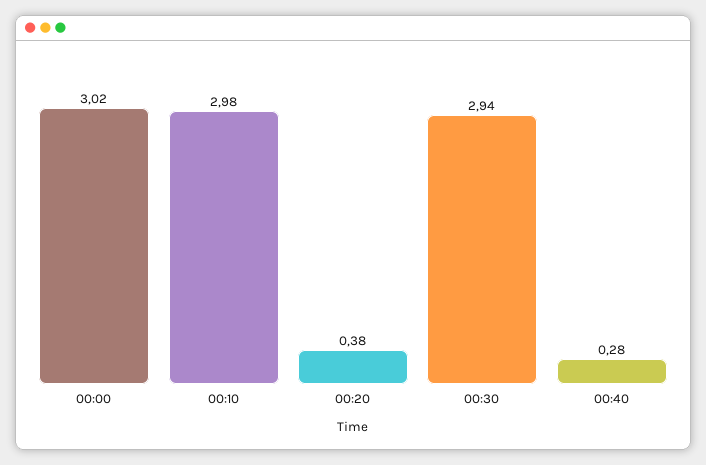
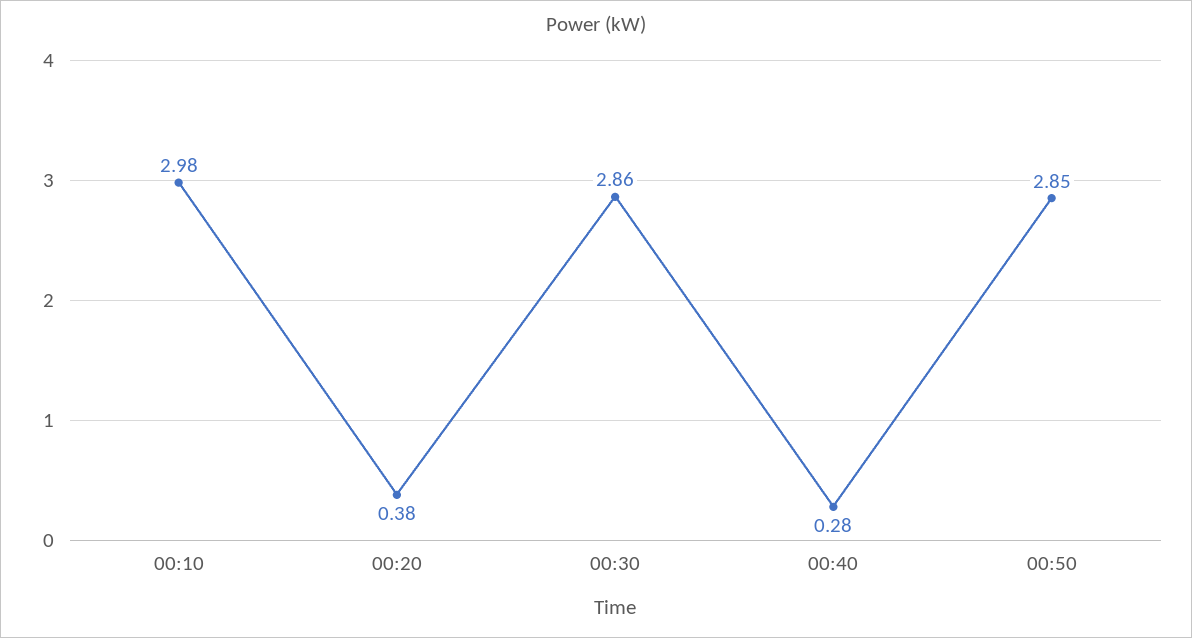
00:00: 3.02 -> none
00:30: 2.94 -> 2.86
00:50: none -> 2.85

